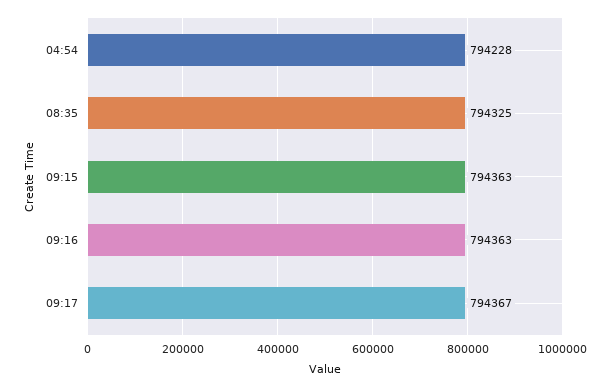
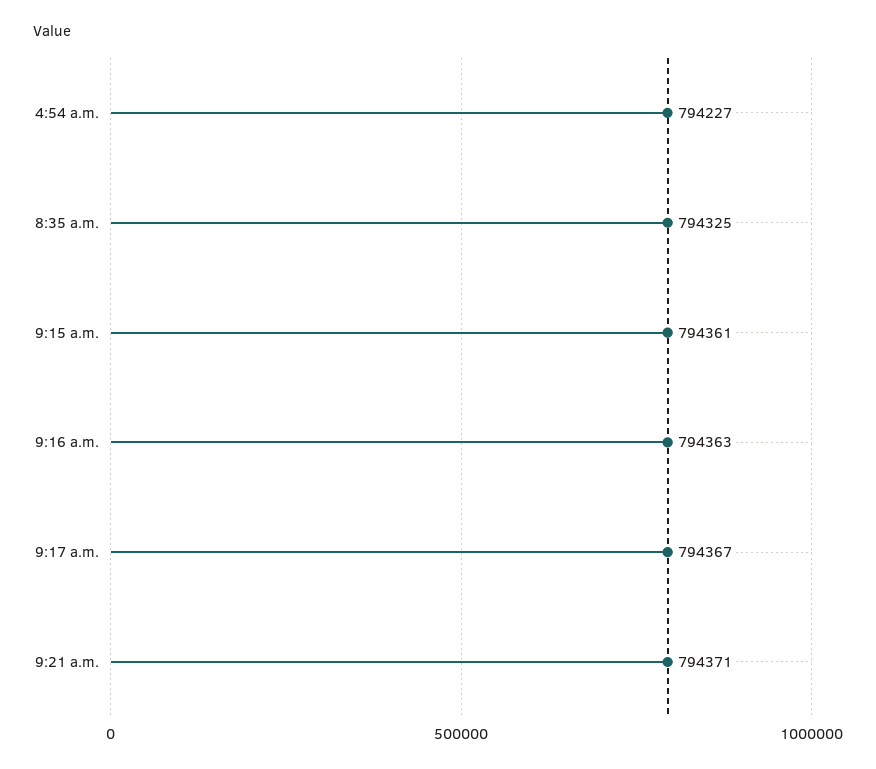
04:54: 794228 -> 794227
09:15: 794363 -> 794361
9:21 a.m.: none -> 794371

